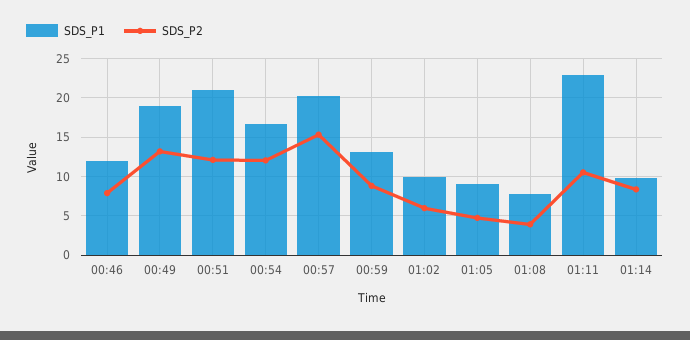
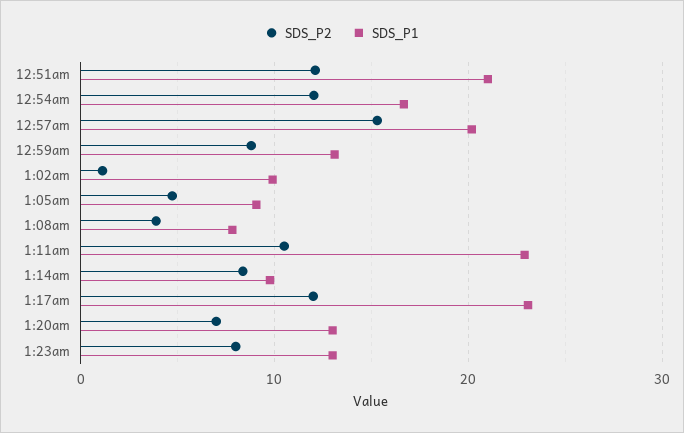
SDS_P1, 00:46: 12 -> none
SDS_P2, 00:46: 8 -> none
SDS_P1, 00:49: 19 -> none
SDS_P2, 00:49: 13 -> none
SDS_P2, 01:02: 6 -> 1
SDS_P2, 1:17am: none -> 12
SDS_P1, 1:17am: none -> 23
SDS_P2, 1:20am: none -> 7
SDS_P1, 1:20am: none -> 13
SDS_P2, 1:23am: none -> 8
SDS_P1, 1:23am: none -> 13

